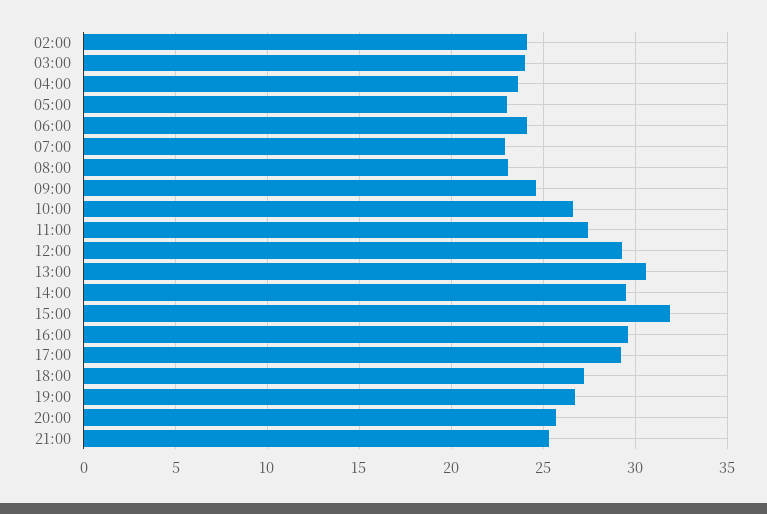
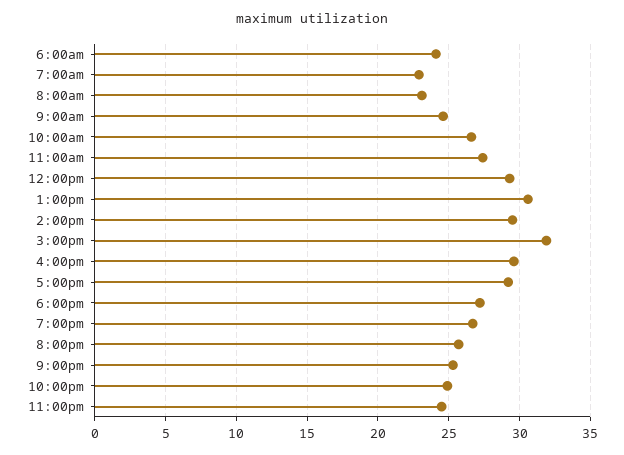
02:00: 24 -> none
03:00: 24 -> none
04:00: 23.5 -> none
05:00: 23 -> none
10:00pm: none -> 25
11:00pm: none -> 24.5

